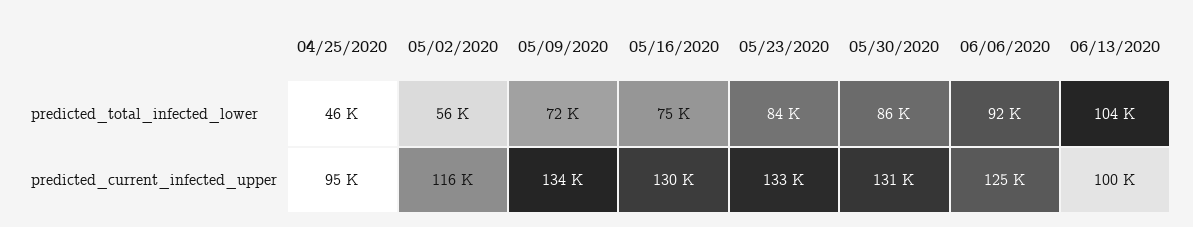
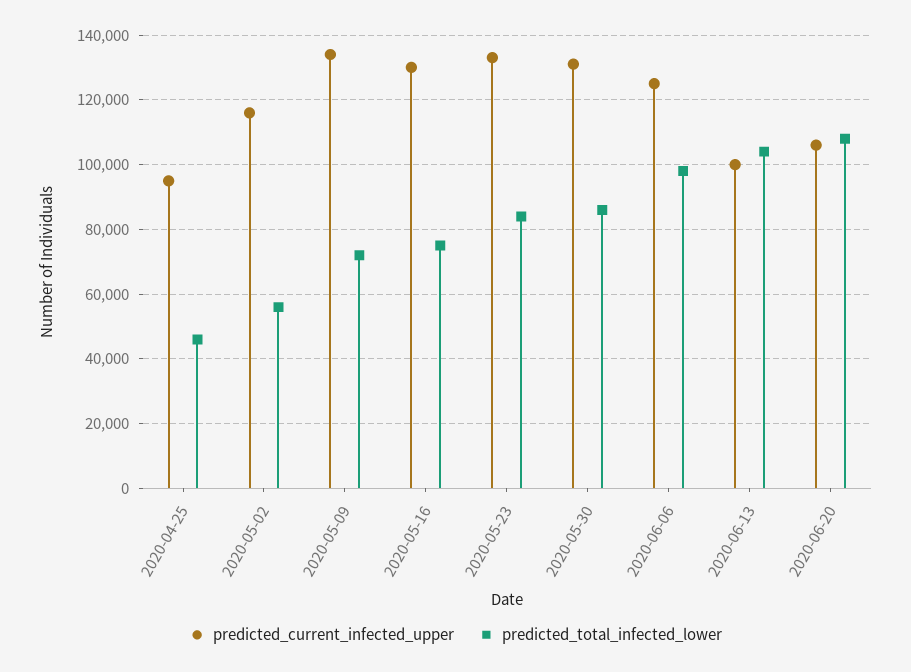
predicted_total_infected_lower, 06/06/2020: 92000 -> 98000
predicted_current_infected_upper, 2020-06-20: none -> 106000
predicted_total_infected_lower, 2020-06-20: none -> 108000

